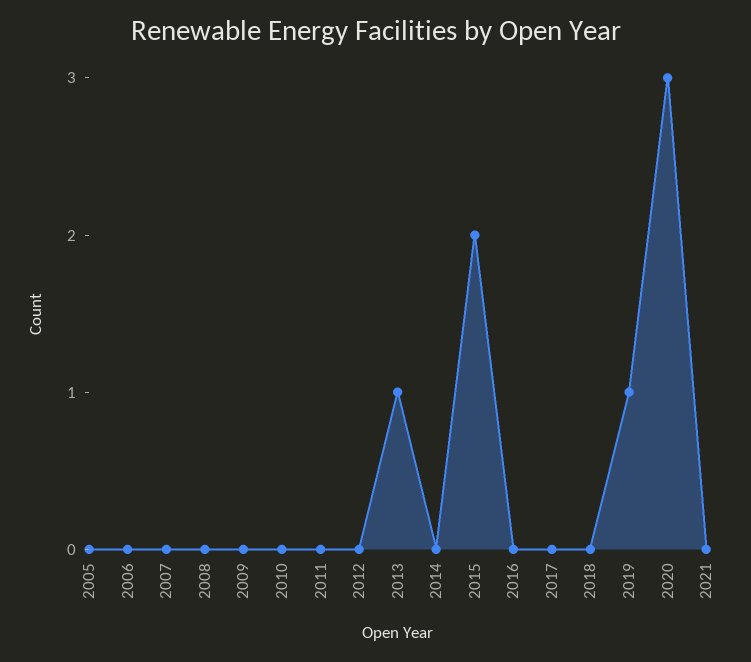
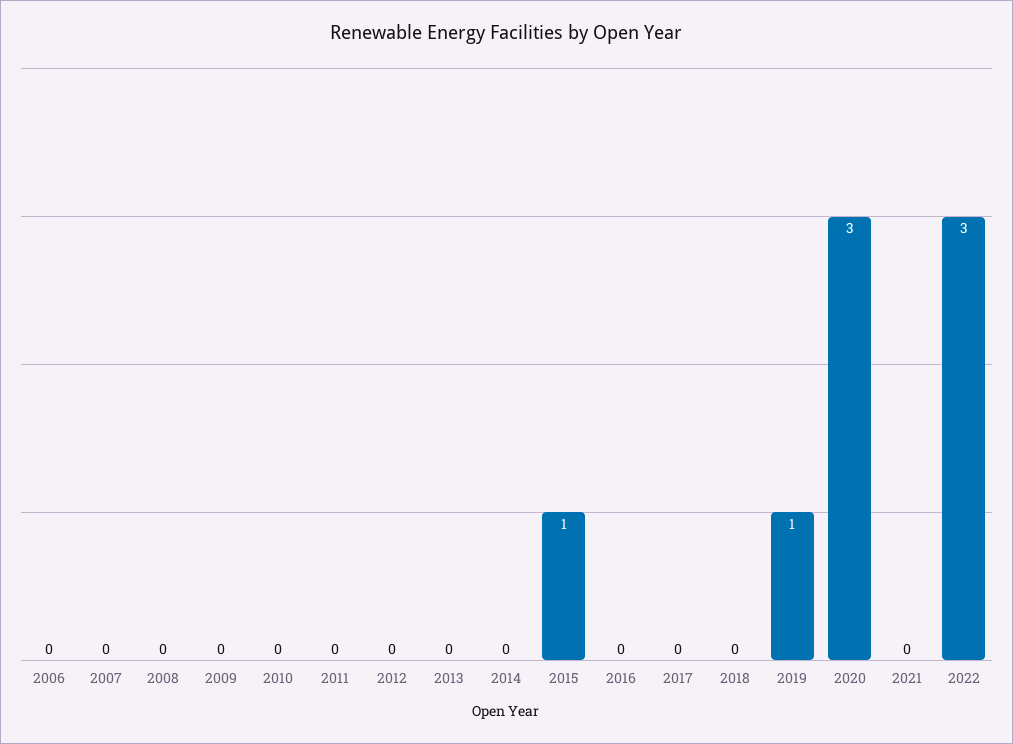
2005: 0 -> none
2013: 1 -> 0
2015: 2 -> 1
2022: none -> 3

